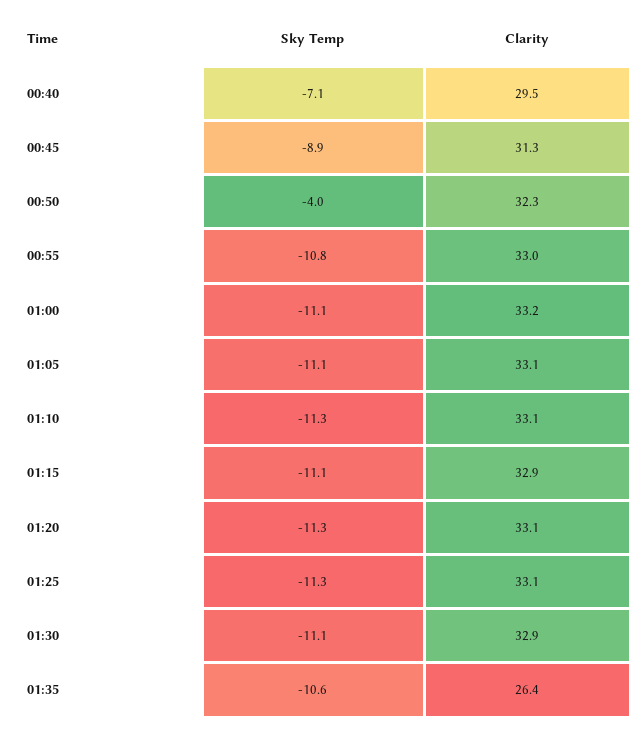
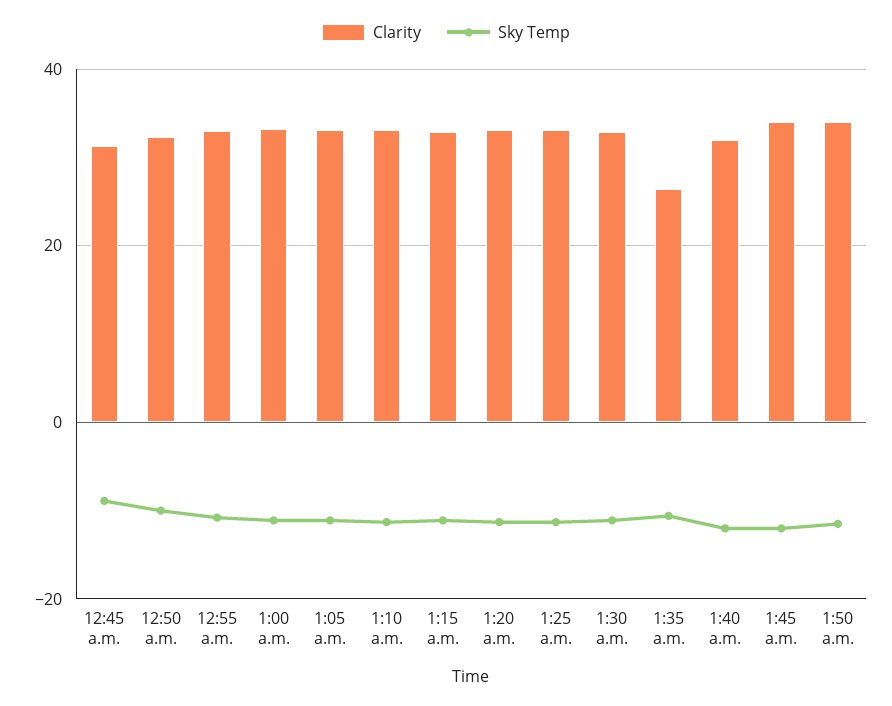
Sky Temp, 00:40: -7.1 -> none
Clarity, 00:40: 29.5 -> none
Sky Temp, 00:50: -4 -> -10
Clarity, 1:40 a.m.: none -> 32
Sky Temp, 1:40 a.m.: none -> -12
Clarity, 1:45 a.m.: none -> 34
Sky Temp, 1:45 a.m.: none -> -12
Clarity, 1:50 a.m.: none -> 34
Sky Temp, 1:50 a.m.: none -> -12

